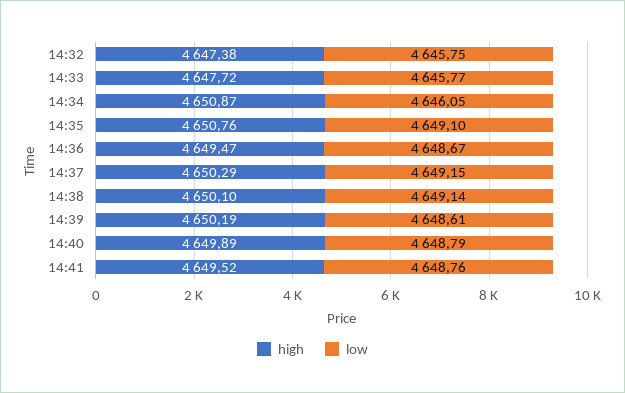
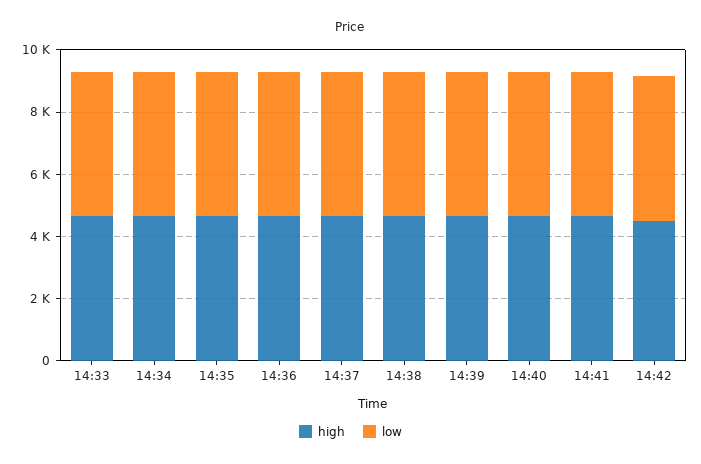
high, 14:32: 4647.38 -> none
low, 14:32: 4645.75 -> none
high, 14:42: none -> 4500
low, 14:42: none -> 4500

